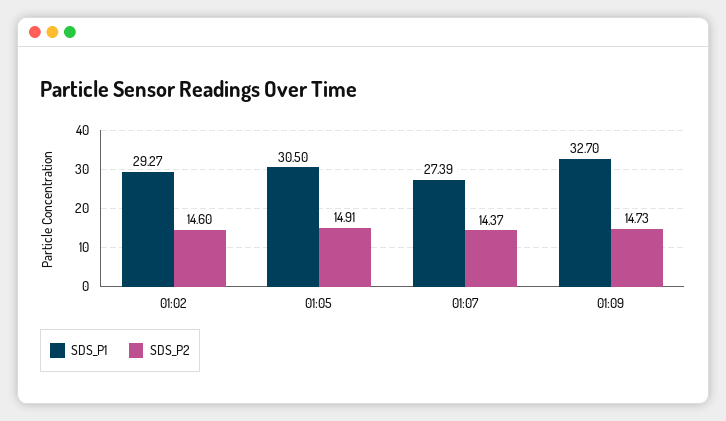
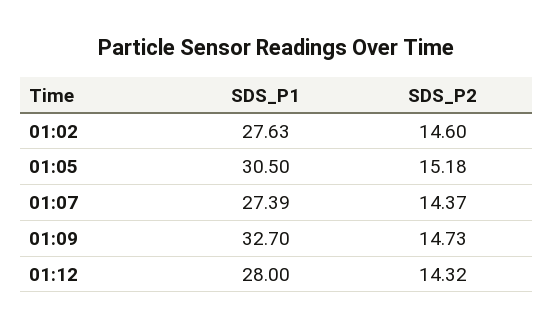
SDS_P1, 01:02: 29.27 -> 27.63
SDS_P2, 01:05: 14.91 -> 15.18
SDS_P1, 01:12: none -> 28
SDS_P2, 01:12: none -> 14.32

